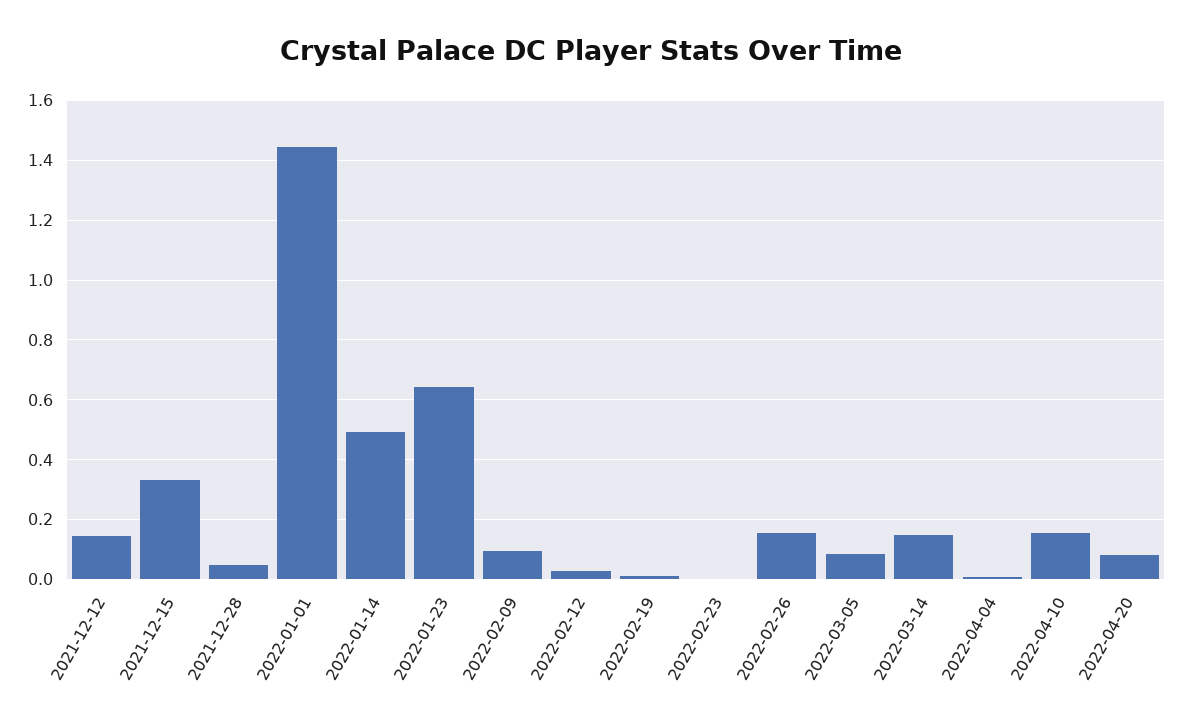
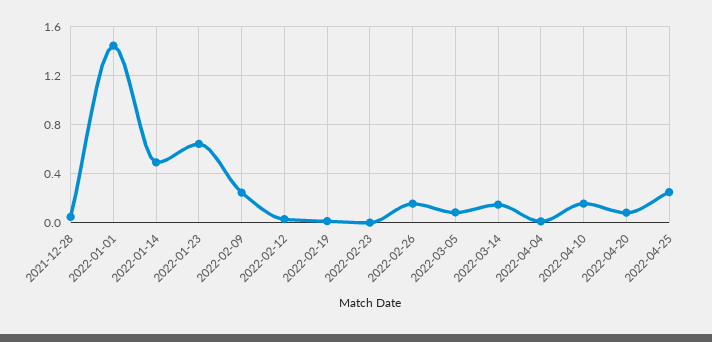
2021-12-12: 0.15 -> none
2021-12-15: 0.325 -> none
2022-02-09: 0.1 -> 0.25
2022-04-25: none -> 0.25

